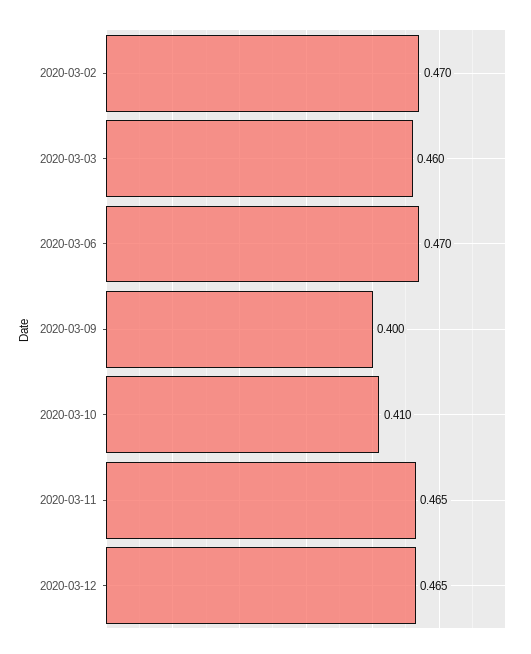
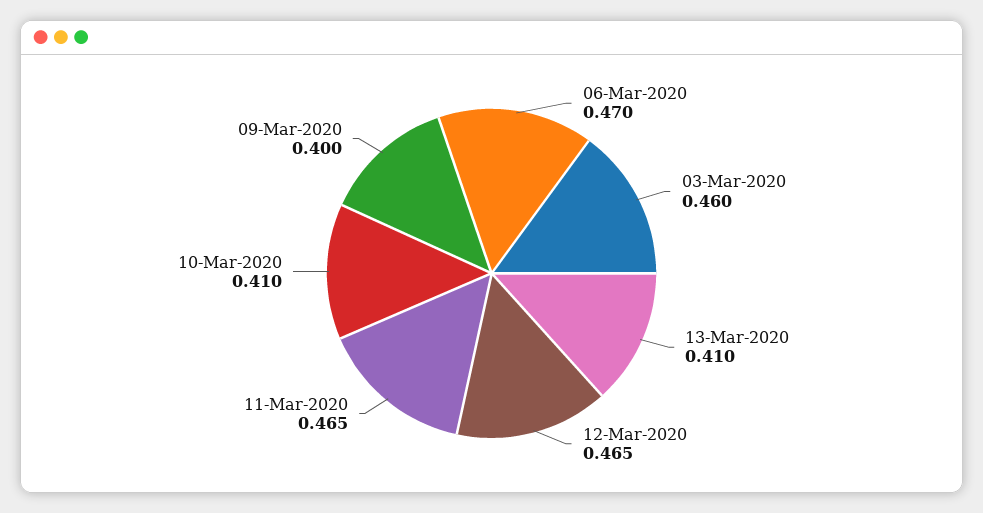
2020-03-02: 0.47 -> none
13-Mar-2020: none -> 0.41

